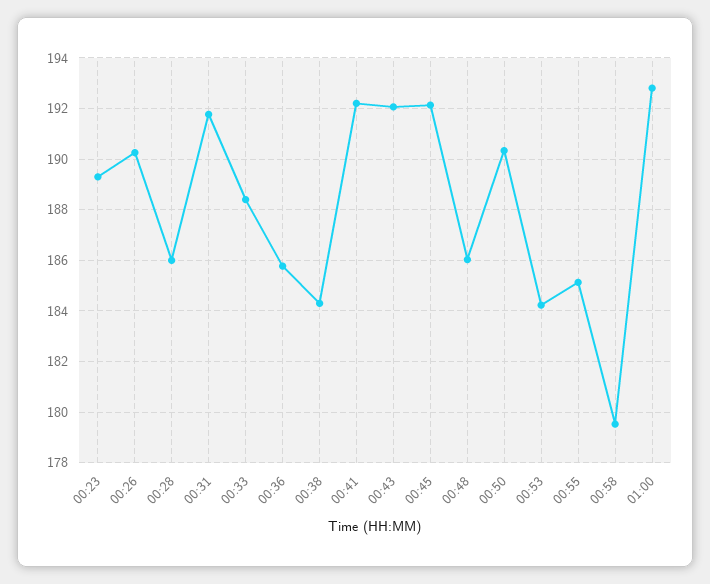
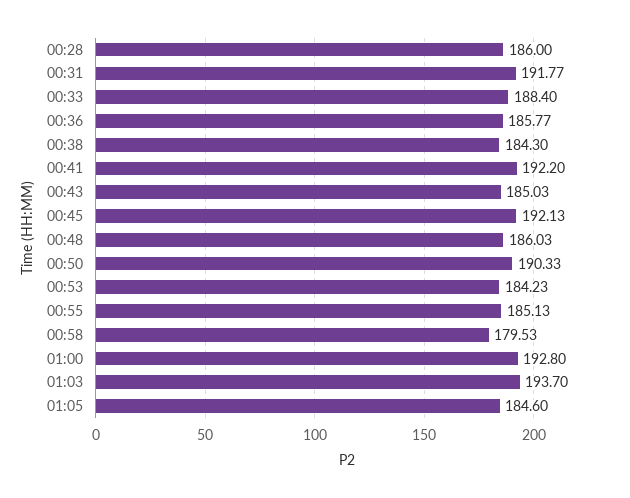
00:23: 189.25 -> none
00:26: 190.25 -> none
00:43: 192 -> 185.03
01:03: none -> 193.7
01:05: none -> 184.6

